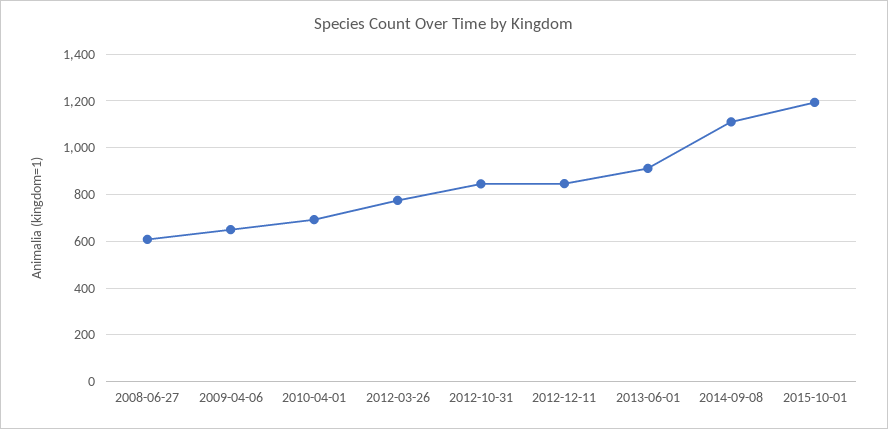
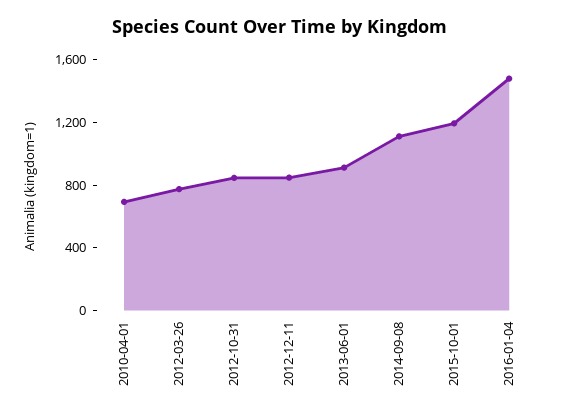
2008-06-27: 600 -> none
2009-04-06: 650 -> none
2016-01-04: none -> 1500

